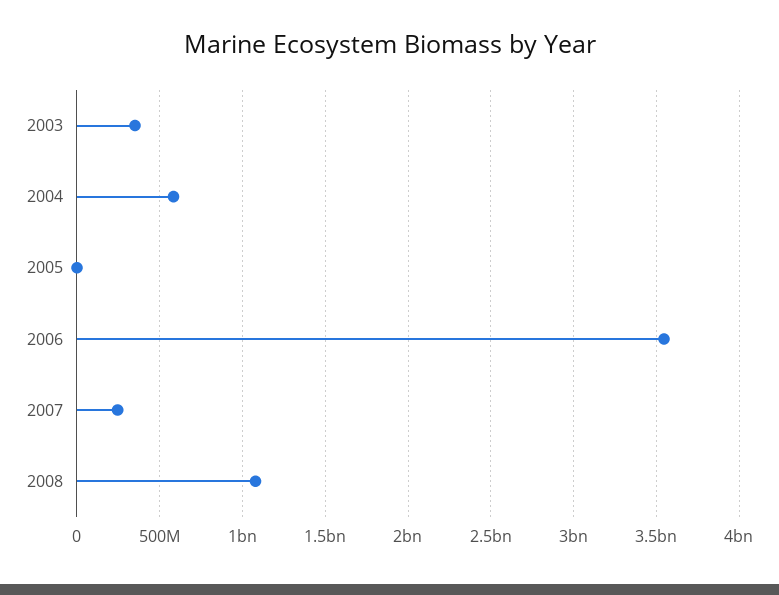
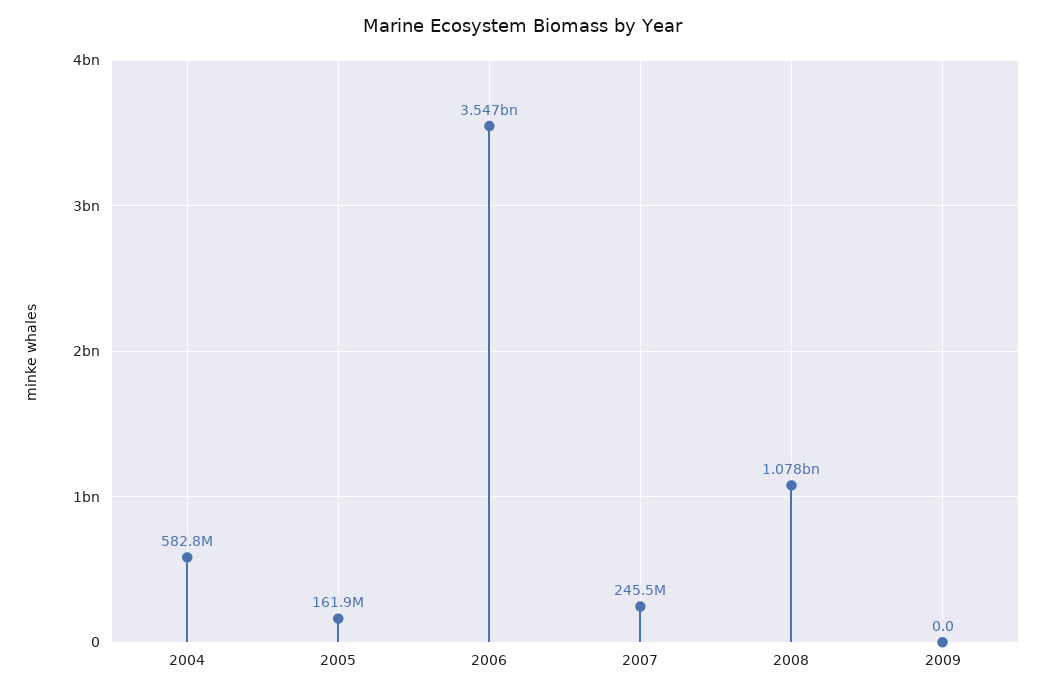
2003: 350000000 -> none
2005: 0 -> 161900000
2009: none -> 0

